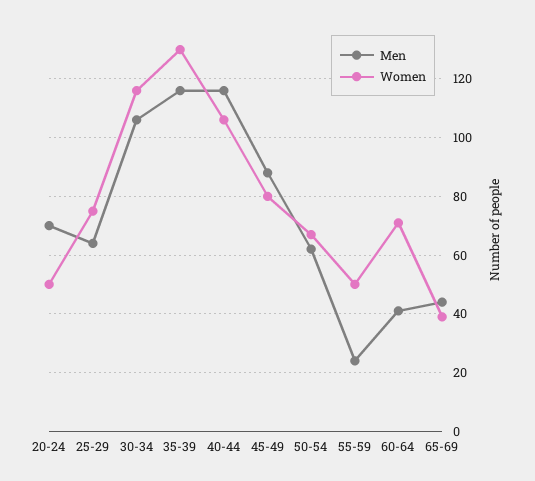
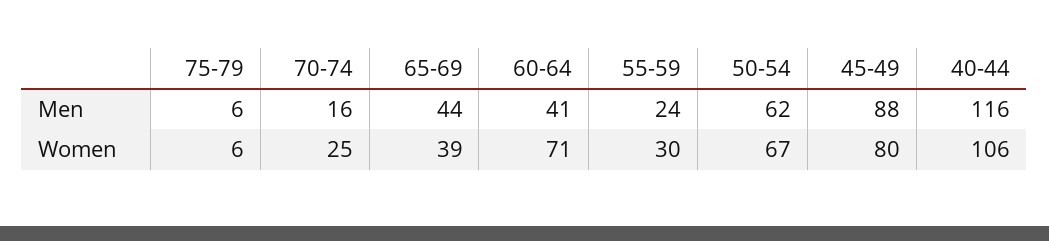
Men, 20-24: 70 -> none
Women, 20-24: 50 -> none
Men, 25-29: 65 -> none
Women, 25-29: 75 -> none
Men, 30-34: 105 -> none
Women, 30-34: 115 -> none
Men, 35-39: 115 -> none
Women, 35-39: 130 -> none
Women, 55-59: 50 -> 30
Men, 75-79: none -> 6
Men, 70-74: none -> 16
Women, 75-79: none -> 6
Women, 70-74: none -> 25

